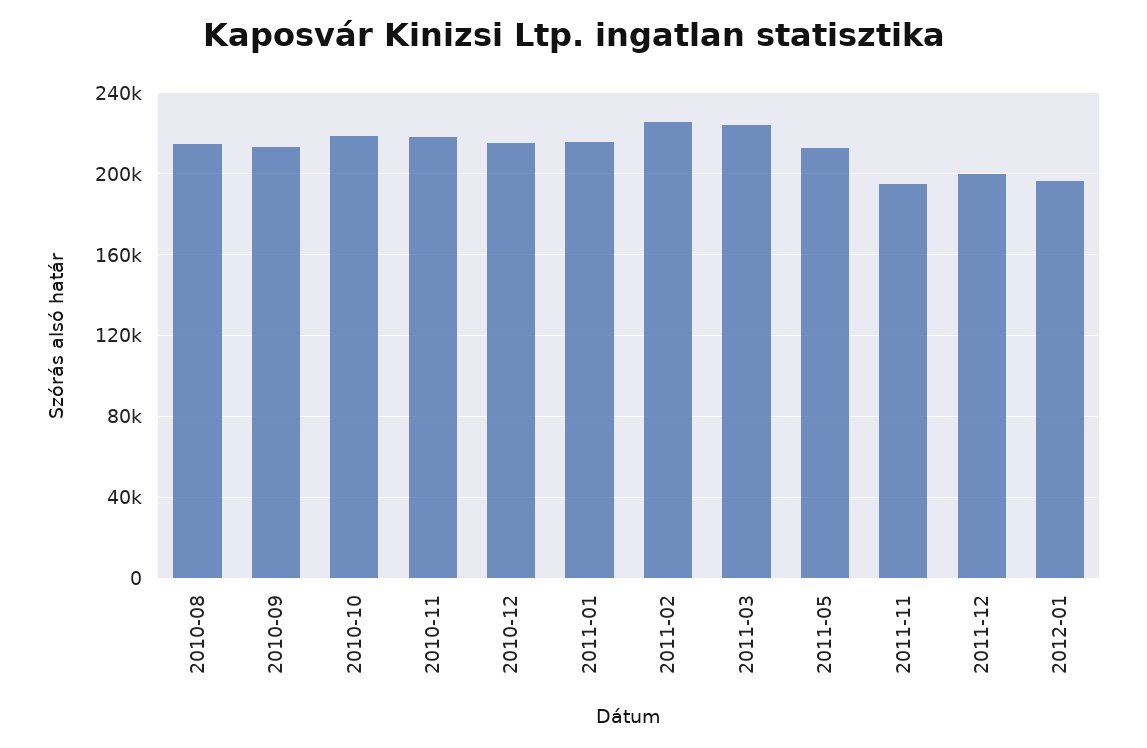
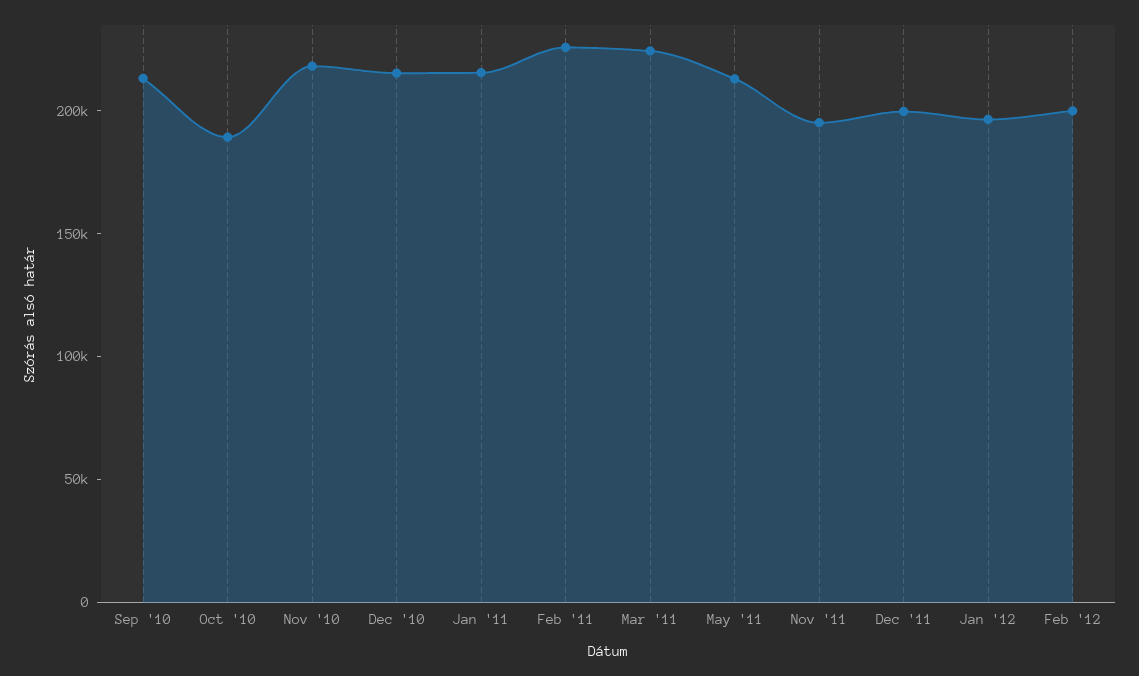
2010-08: 215000 -> none
2010-10: 220000 -> 190000
Feb '12: none -> 200000

